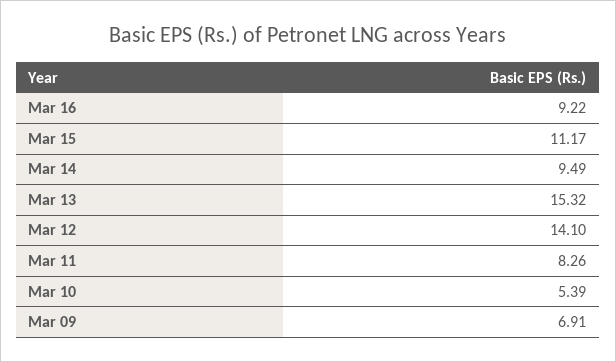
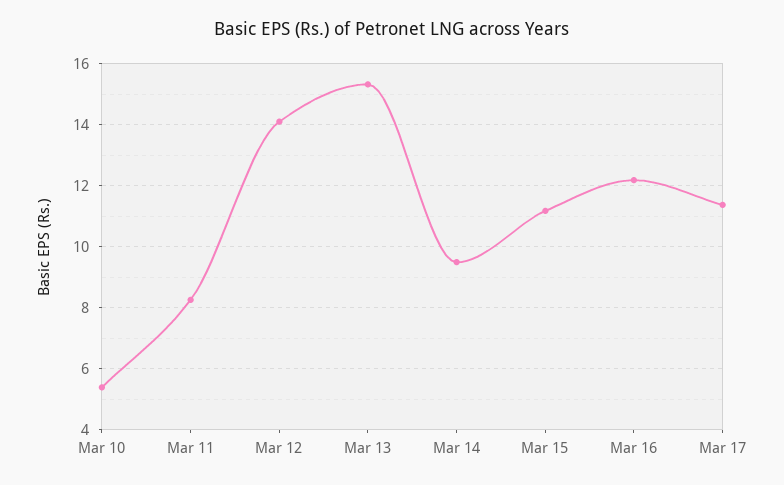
Mar 16: 9.22 -> 12.2
Mar 09: 6.91 -> none
Mar 17: none -> 11.4

